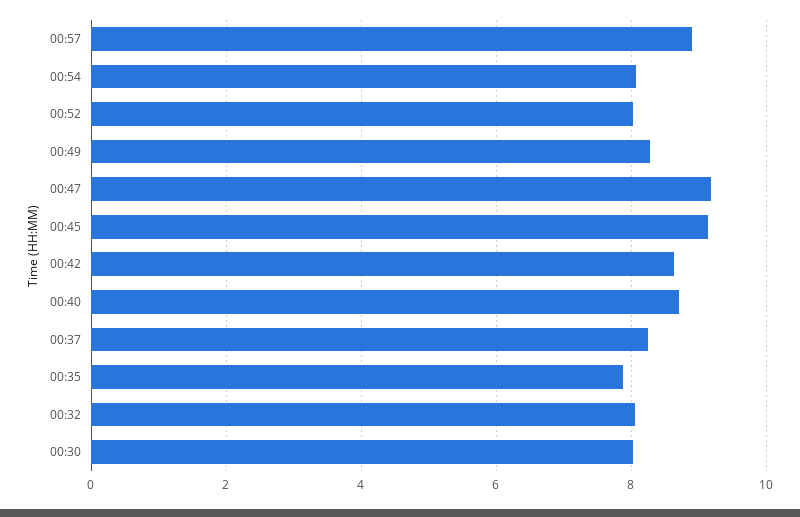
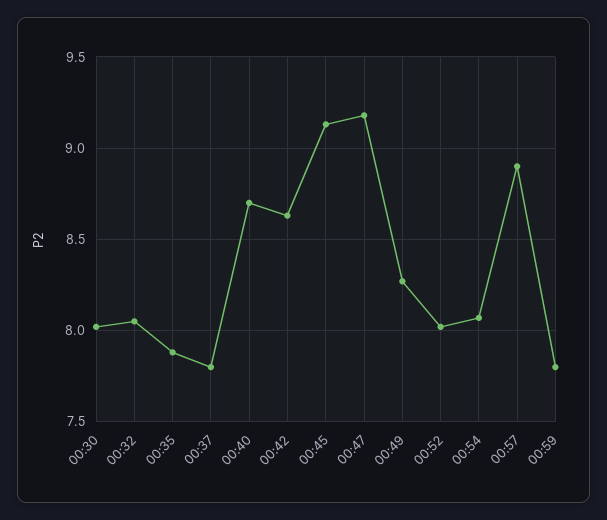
00:37: 8.2 -> 7.8
00:59: none -> 7.8

